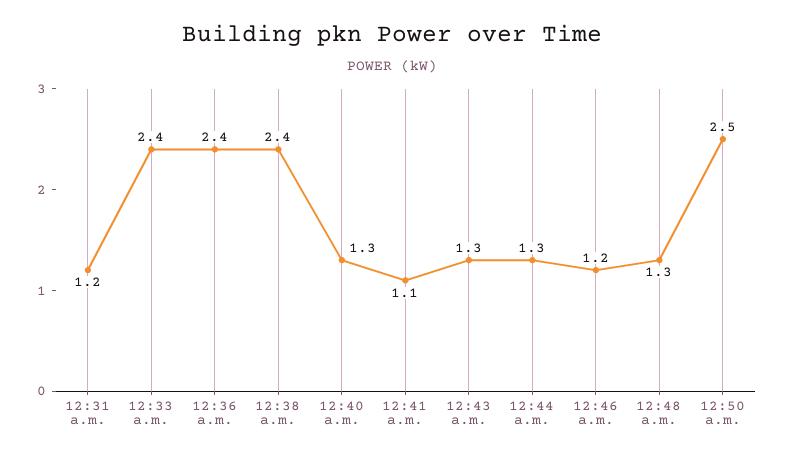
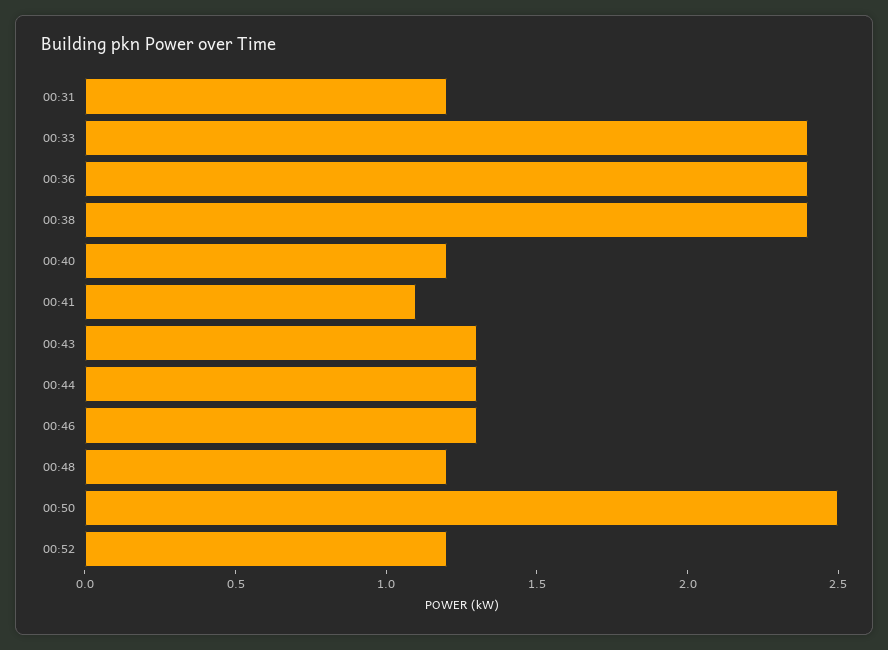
12:40 a.m.: 1.3 -> 1.2
12:46 a.m.: 1.2 -> 1.3
12:48 a.m.: 1.3 -> 1.2
00:52: none -> 1.2

